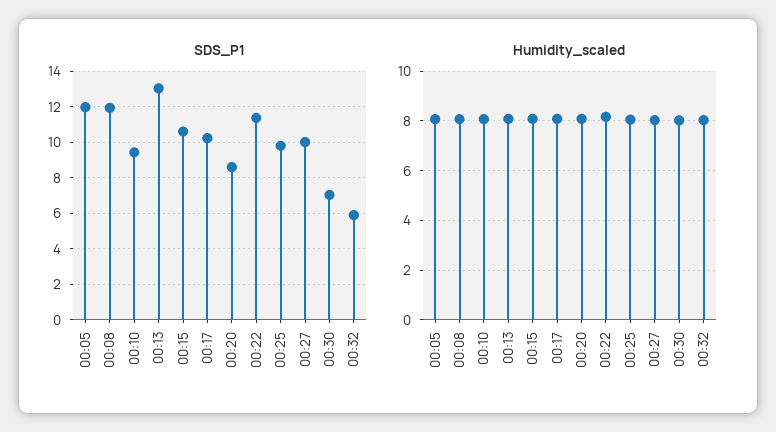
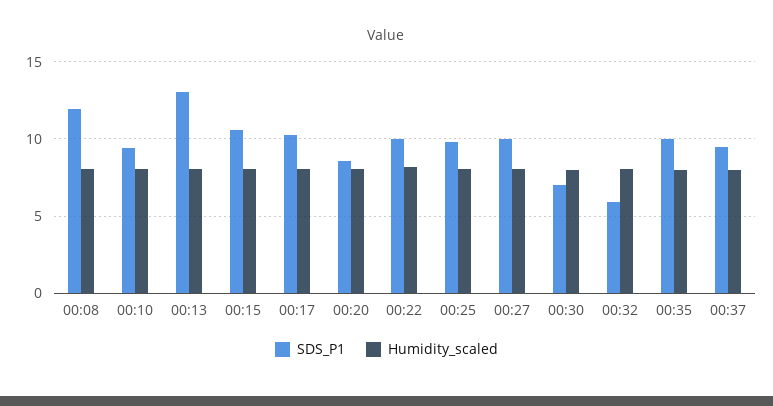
SDS_P1, 00:05: 12 -> none
SDS_P1, 00:22: 11.5 -> 10
Humidity_scaled, 00:05: 8 -> none
SDS_P1, 00:35: none -> 10
Humidity_scaled, 00:35: none -> 8
SDS_P1, 00:37: none -> 9.5
Humidity_scaled, 00:37: none -> 8

